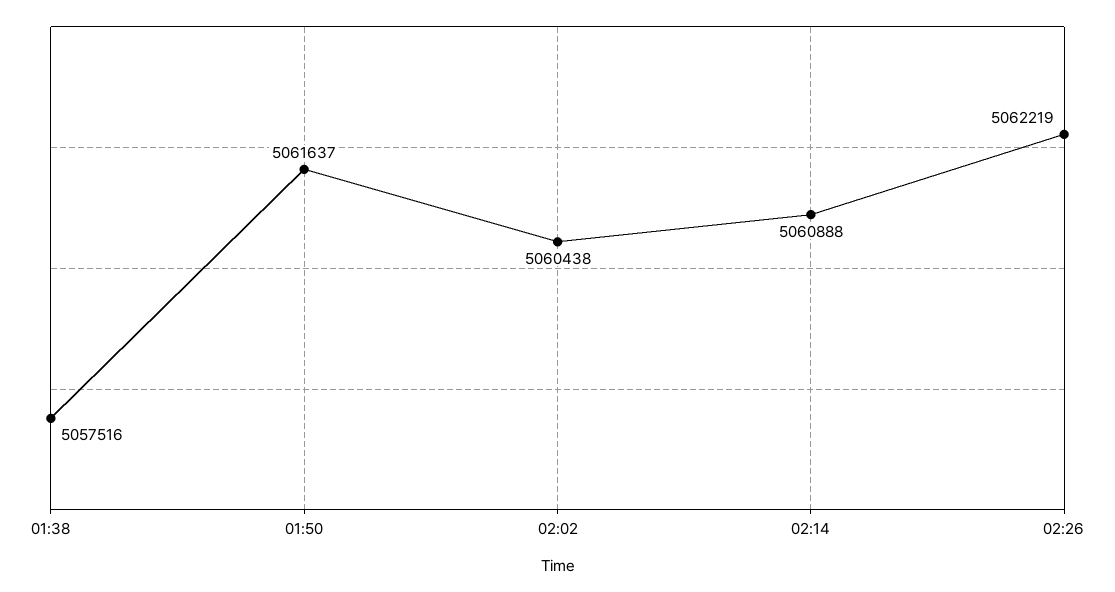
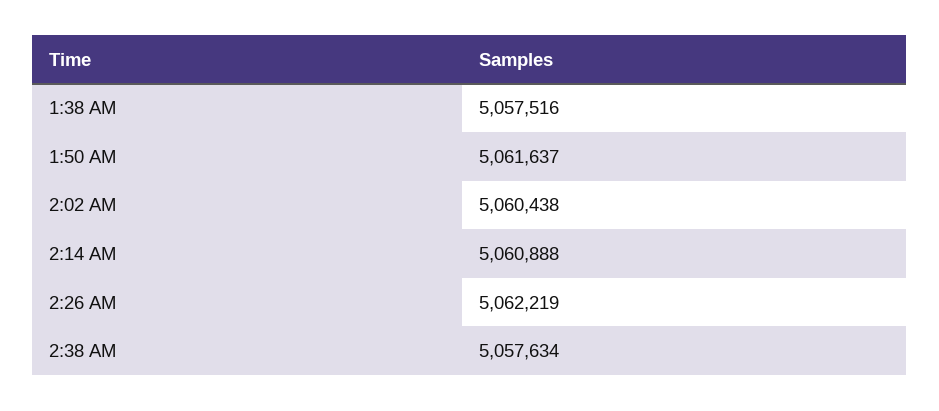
2:38 AM: none -> 5057634

